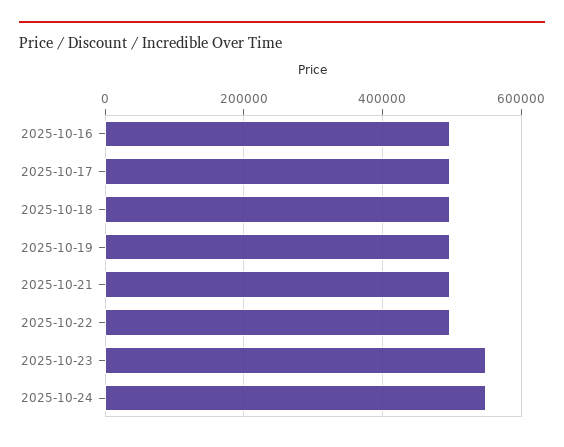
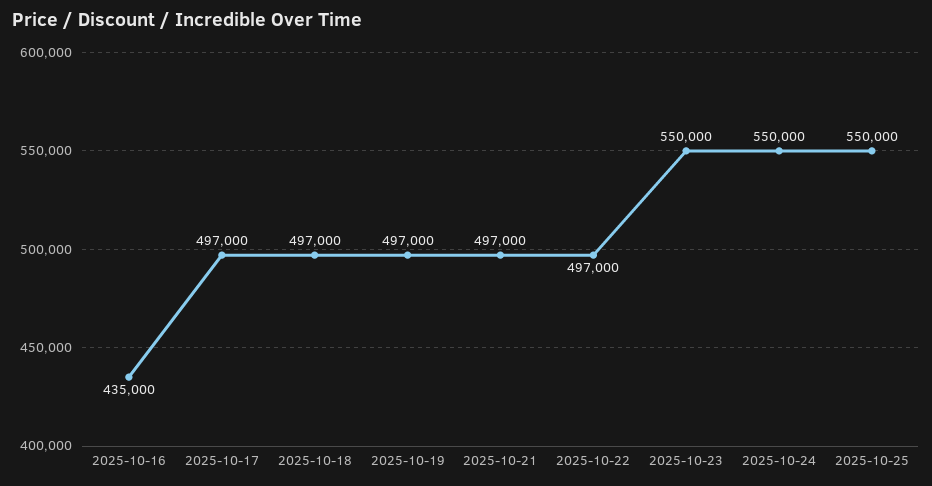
2025-10-16: 500000 -> 435000
2025-10-25: none -> 550000

